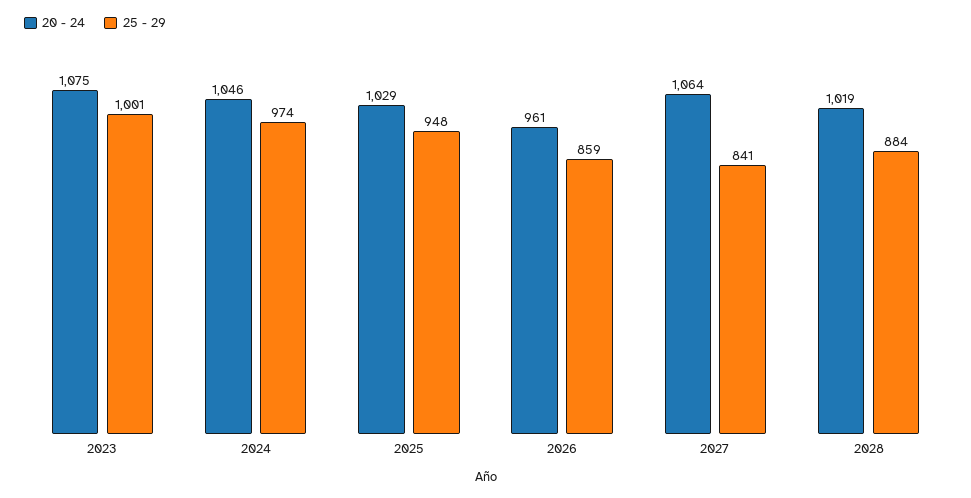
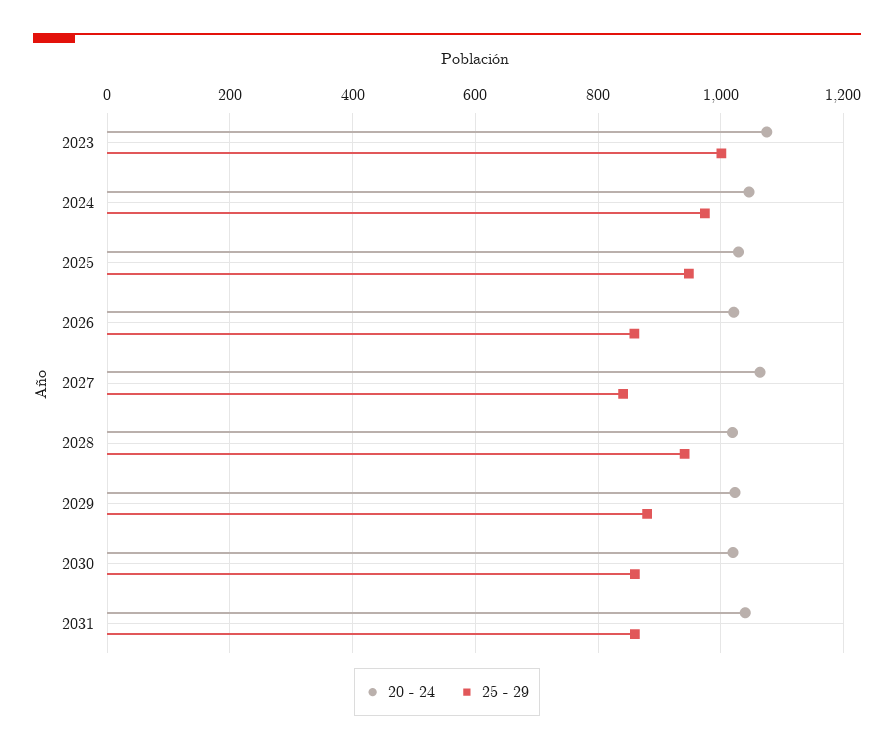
20 - 24, 2026: 961 -> 1020
25 - 29, 2028: 884 -> 940
20 - 24, 2029: none -> 1020
25 - 29, 2029: none -> 880
20 - 24, 2030: none -> 1020
25 - 29, 2030: none -> 860
20 - 24, 2031: none -> 1040
25 - 29, 2031: none -> 860

